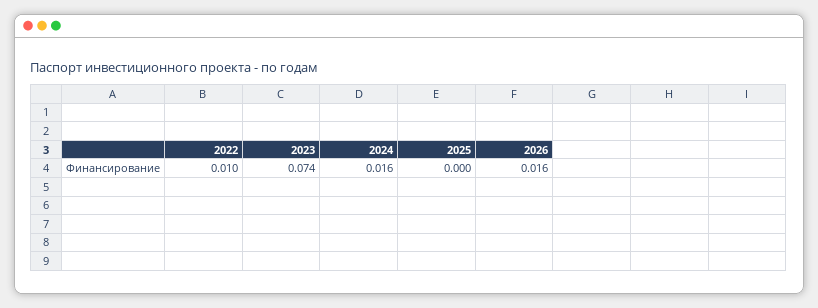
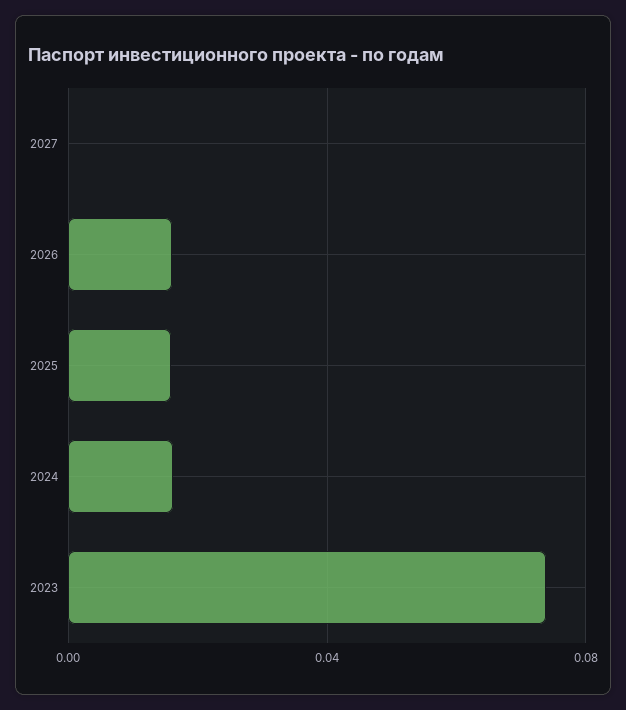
2022: 0.01 -> none
2025: 0 -> 0.015
2027: none -> 0

